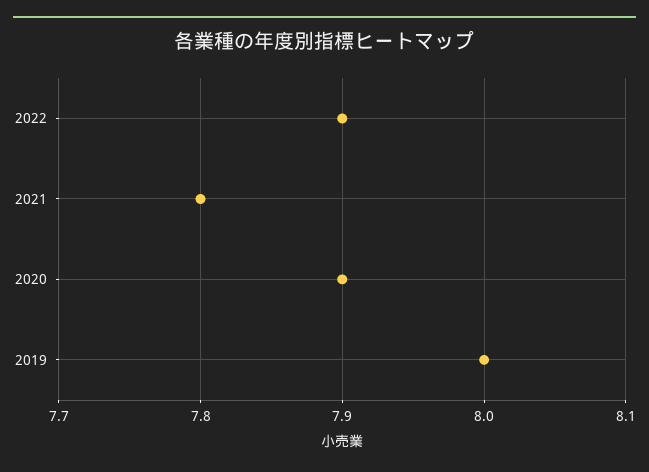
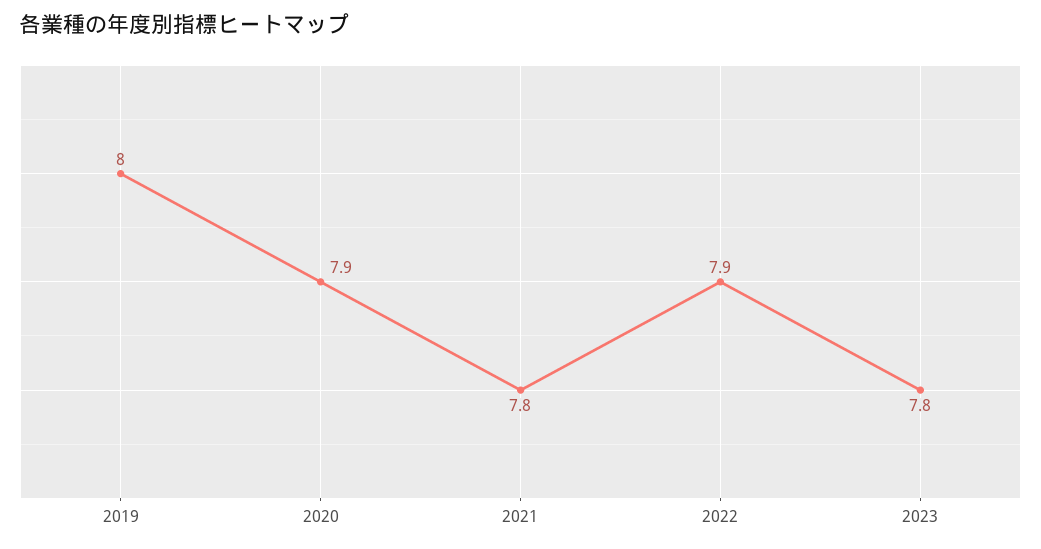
2023: none -> 7.8

